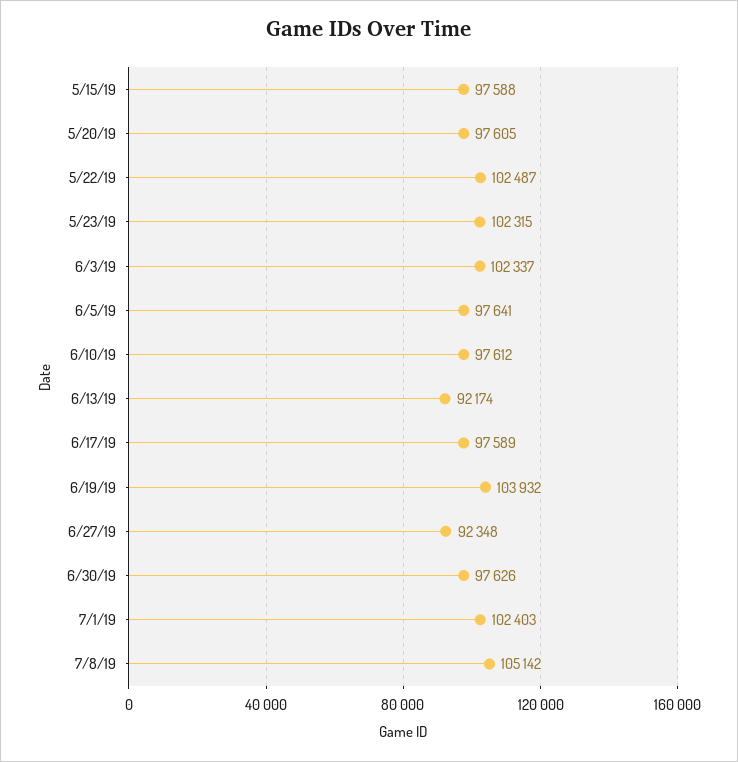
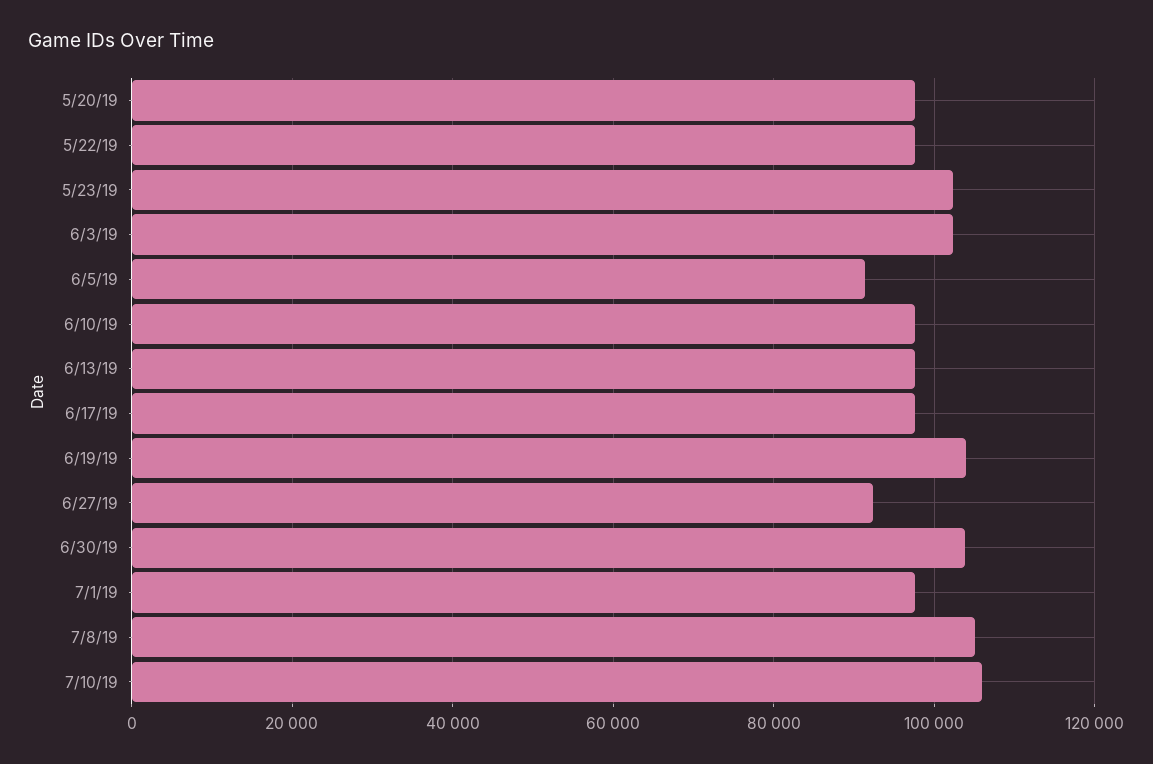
5/15/19: 97588 -> none
5/22/19: 102487 -> 98000
6/5/19: 97641 -> 92000
6/13/19: 92174 -> 98000
6/30/19: 97626 -> 104000
7/1/19: 102403 -> 98000
7/10/19: none -> 106000

